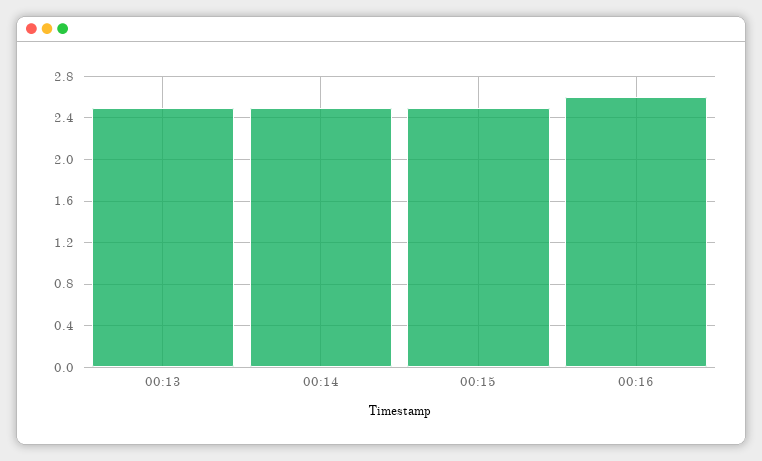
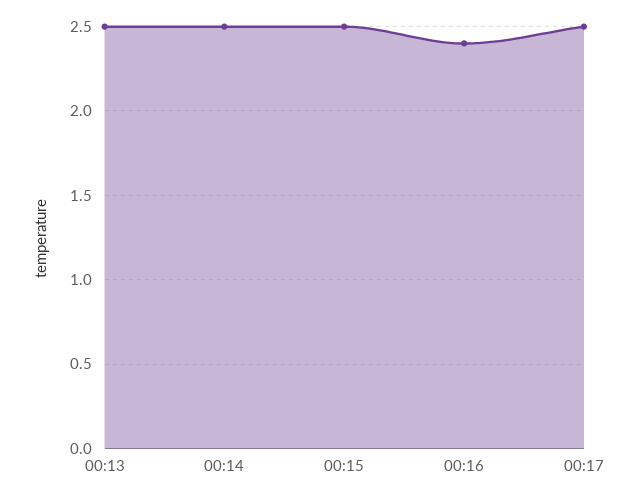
00:16: 2.6 -> 2.4
00:17: none -> 2.5

